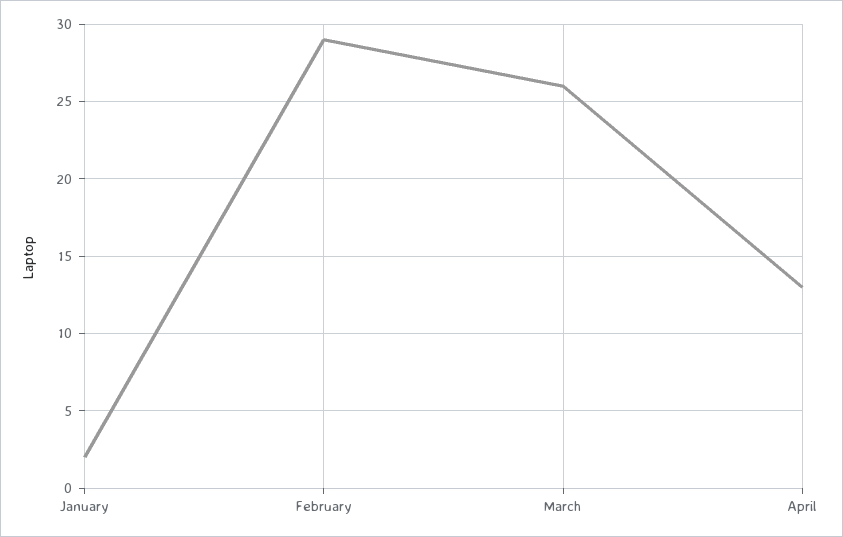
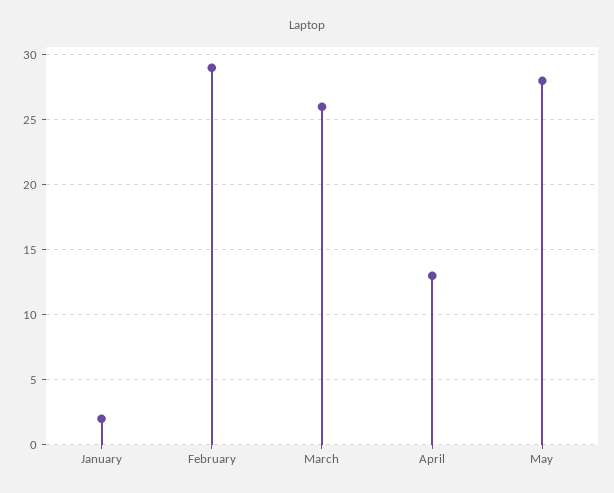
May: none -> 28

